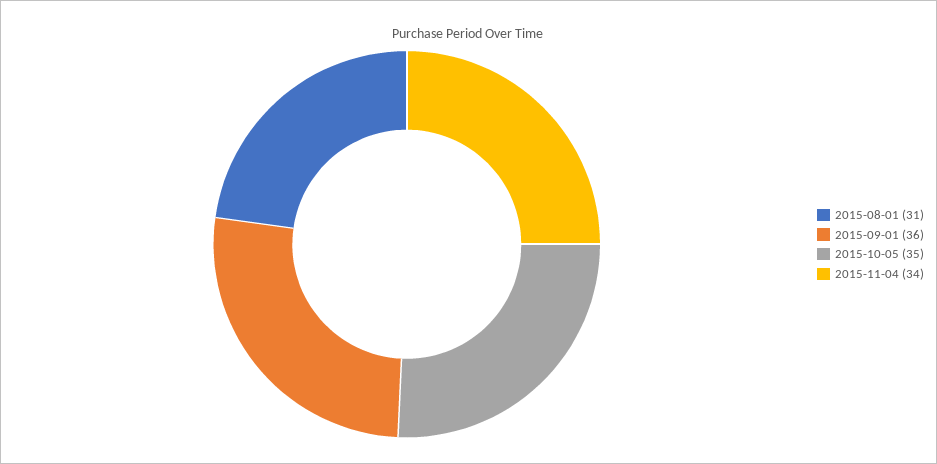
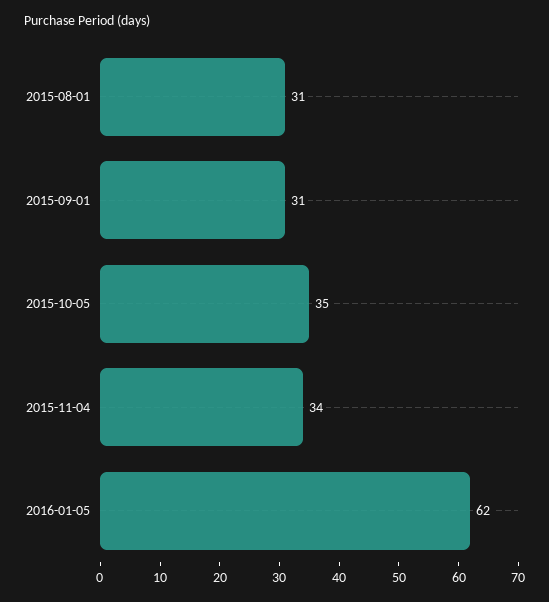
2015-09-01: 36 -> 31
2016-01-05: none -> 62

